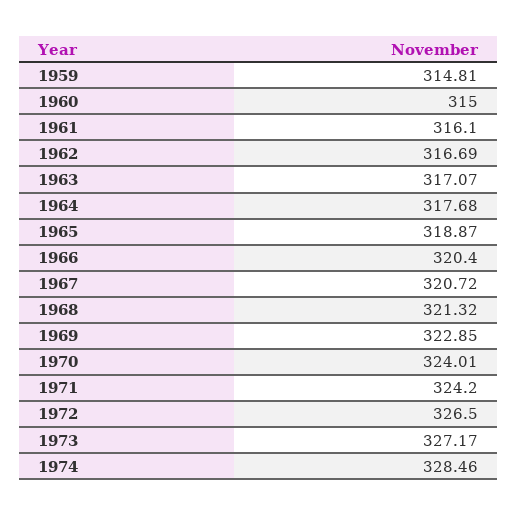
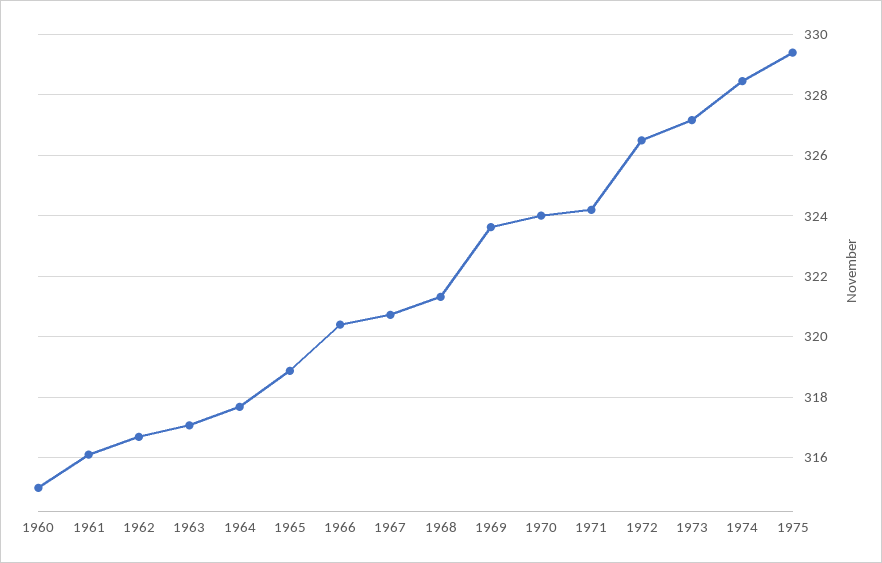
1959: 314.81 -> none
1969: 322.85 -> 323.6
1975: none -> 329.4

